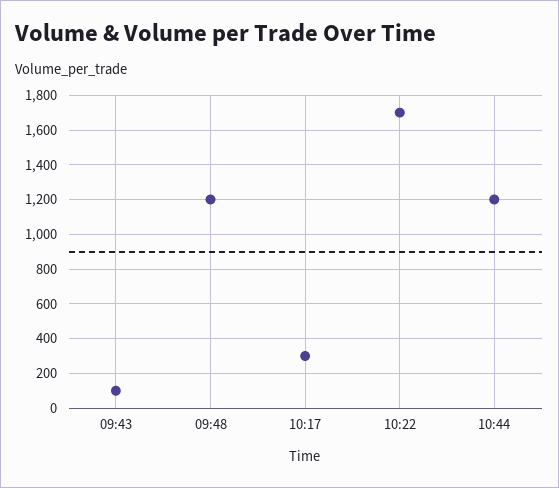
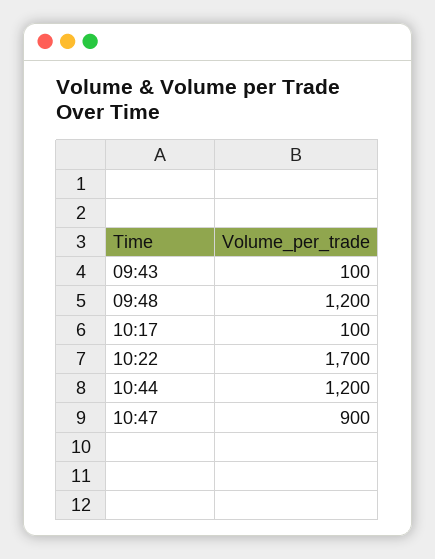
10:17: 300 -> 100
10:47: none -> 900

